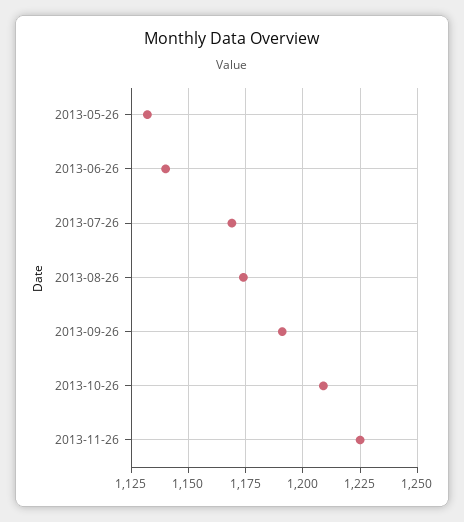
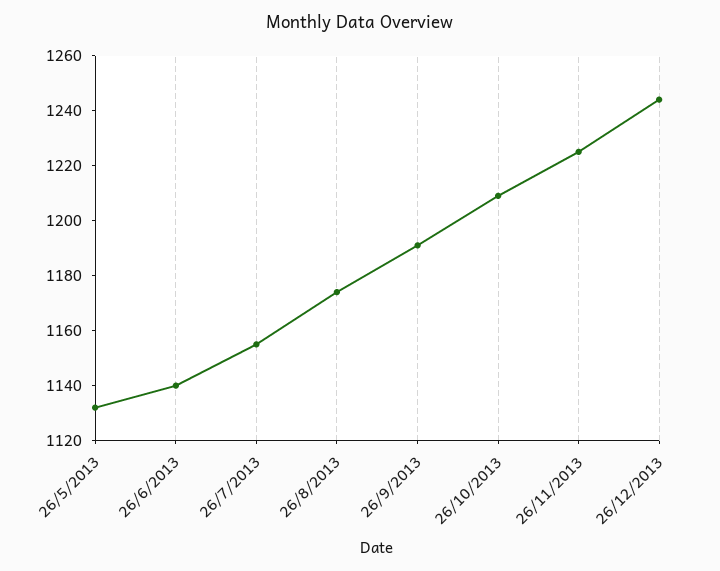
2013-07-26: 1170 -> 1155
26/12/2013: none -> 1245

